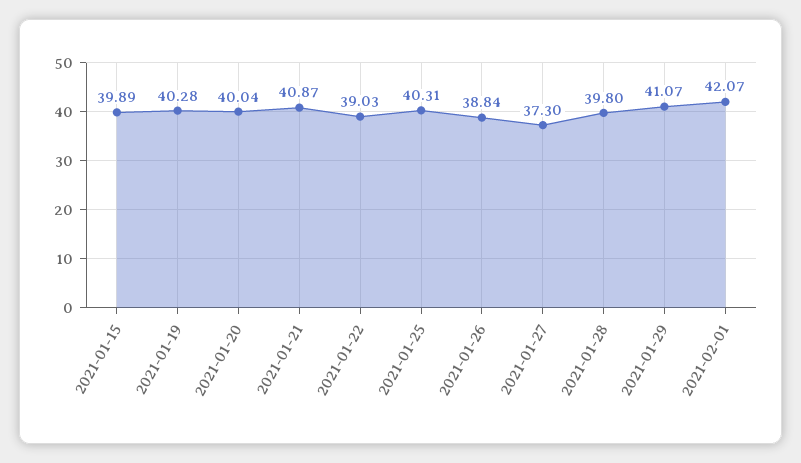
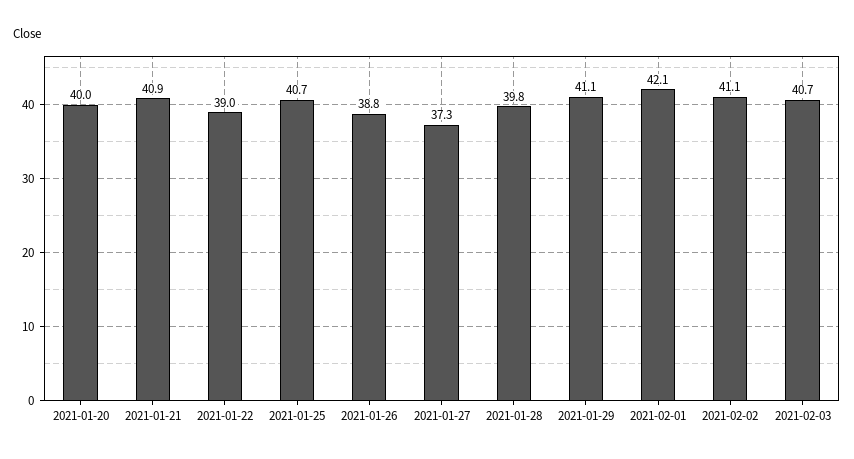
2021-01-15: 39.89 -> none
2021-01-19: 40.28 -> none
2021-01-25: 40.31 -> 40.7
2021-02-02: none -> 41.1
2021-02-03: none -> 40.7

